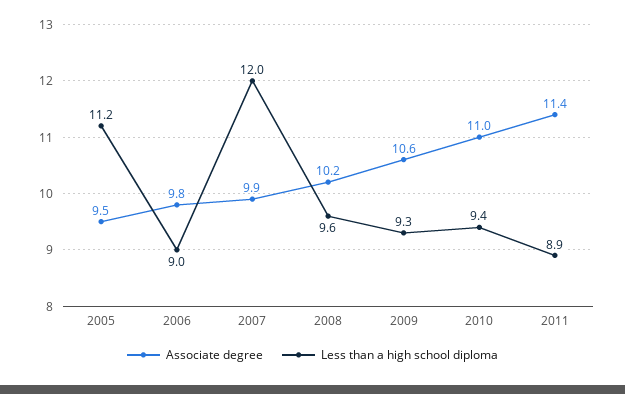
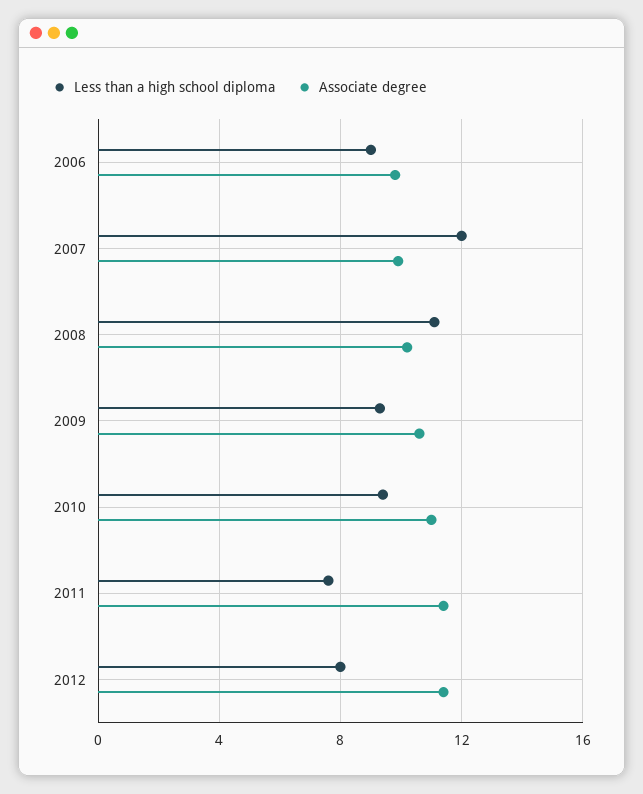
Associate degree, 2005: 9.5 -> none
Less than a high school diploma, 2005: 11.2 -> none
Less than a high school diploma, 2008: 9.6 -> 11
Less than a high school diploma, 2011: 8.9 -> 7.5
Less than a high school diploma, 2012: none -> 8
Associate degree, 2012: none -> 11.5

